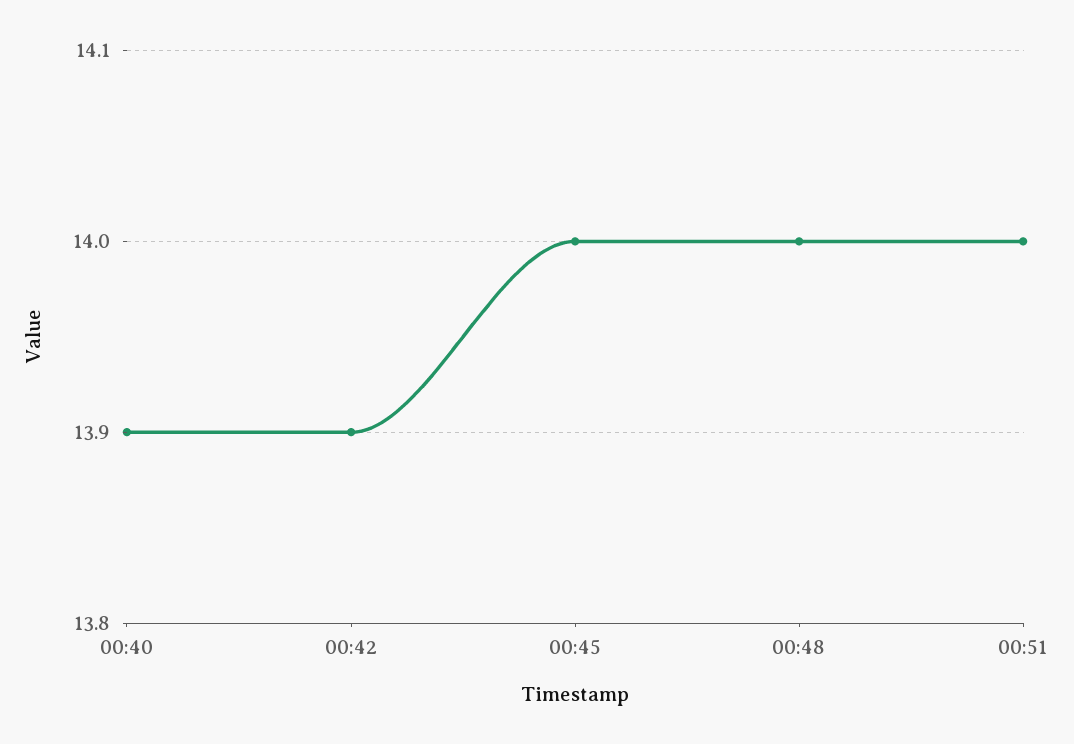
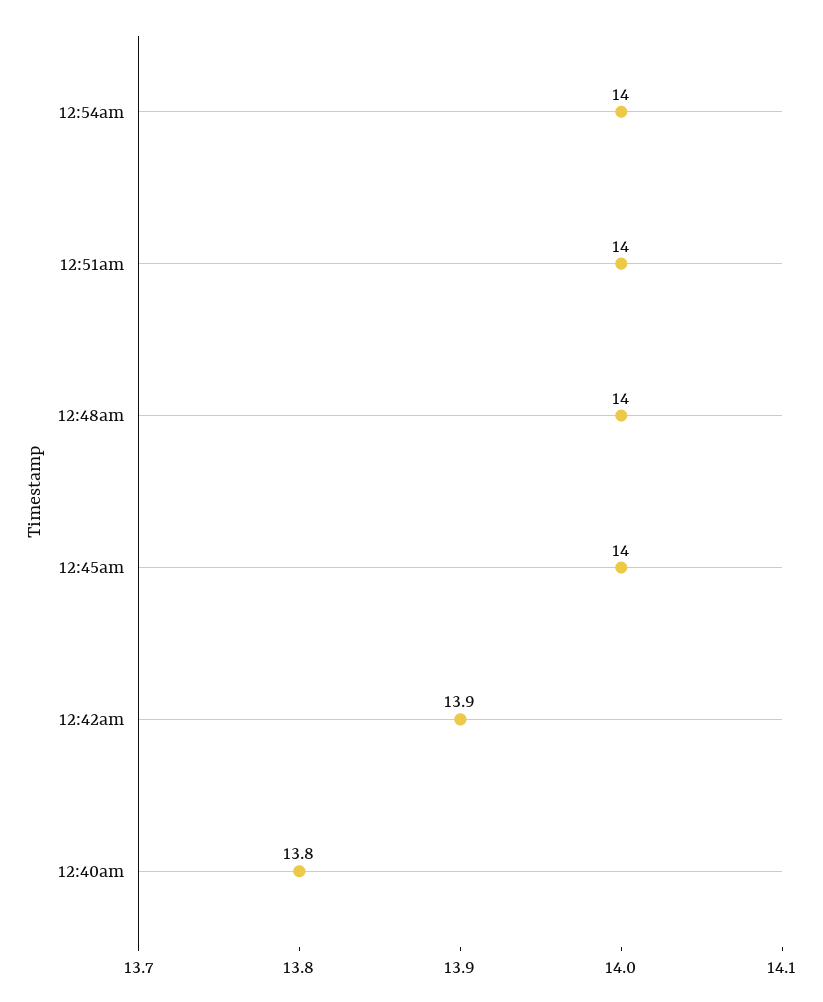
00:40: 13.9 -> 13.8
12:54am: none -> 14

